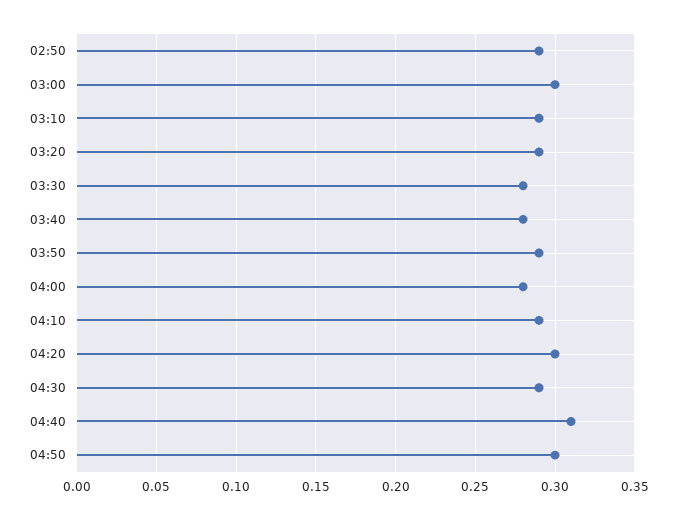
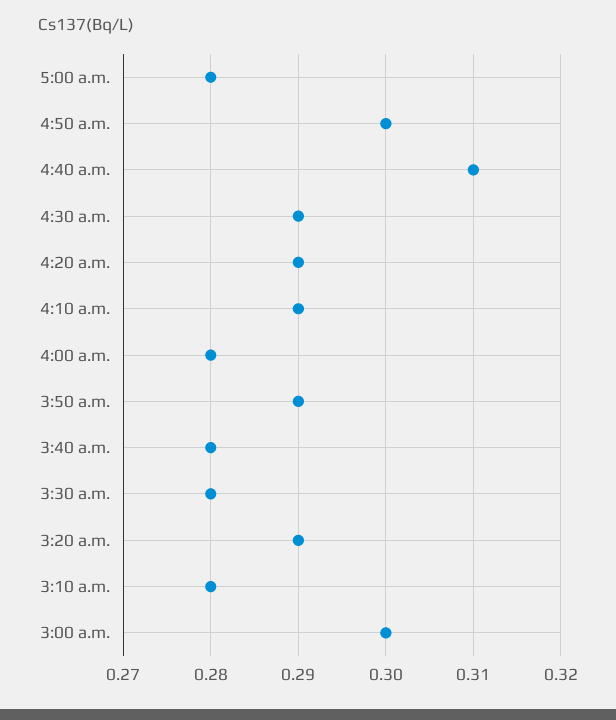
02:50: 0.29 -> none
03:10: 0.29 -> 0.28
04:20: 0.3 -> 0.29
5:00 a.m.: none -> 0.28

